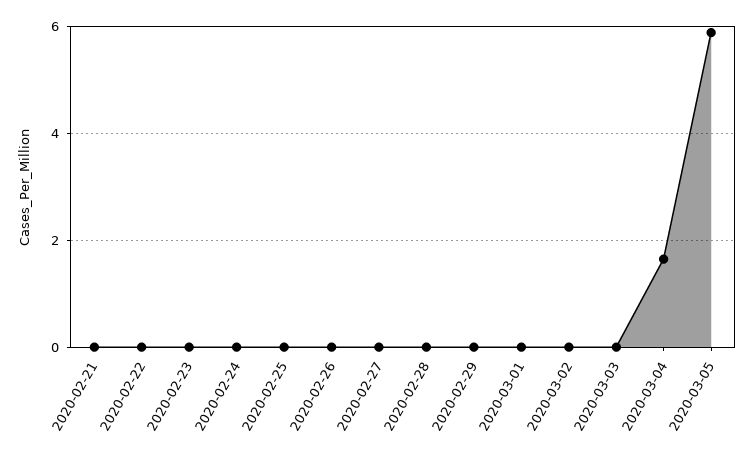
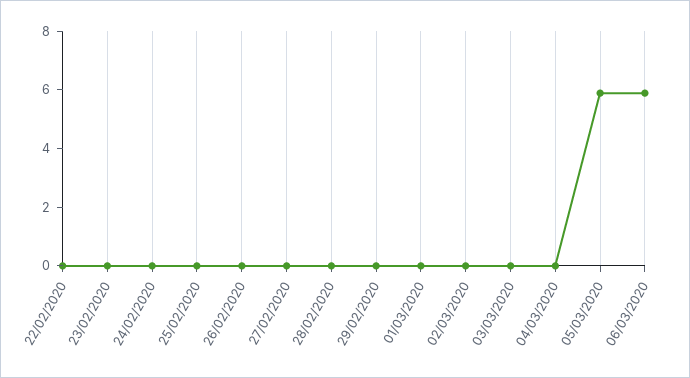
2020-02-21: 0 -> none
2020-03-04: 1.6 -> 0
06/03/2020: none -> 6

